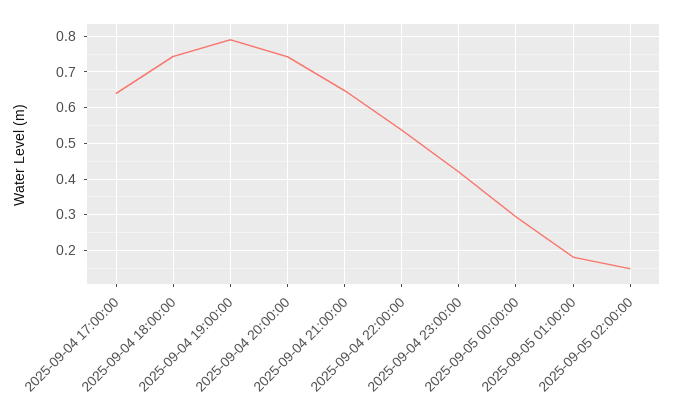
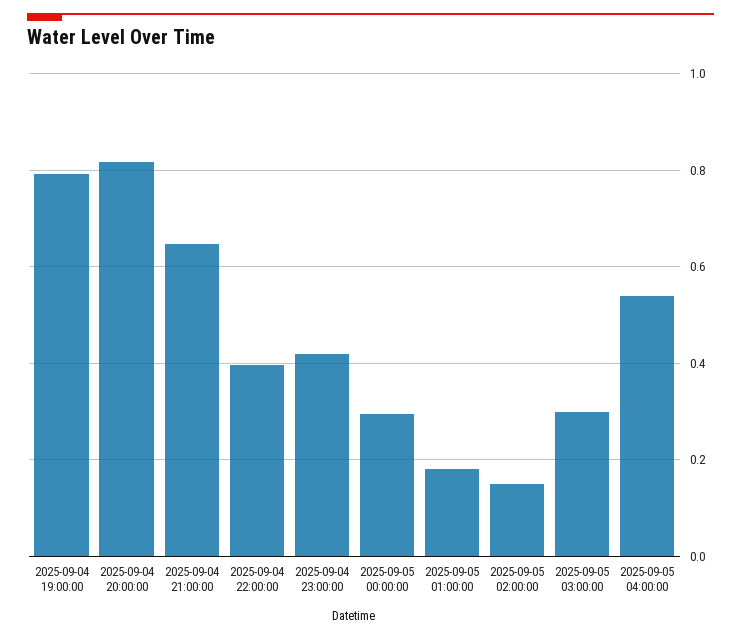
2025-09-04 17:00:00: 0.64 -> none
2025-09-04 18:00:00: 0.74 -> none
2025-09-04 20:00:00: 0.74 -> 0.82
2025-09-04 22:00:00: 0.54 -> 0.4
2025-09-05 03:00:00: none -> 0.3
2025-09-05 04:00:00: none -> 0.54

